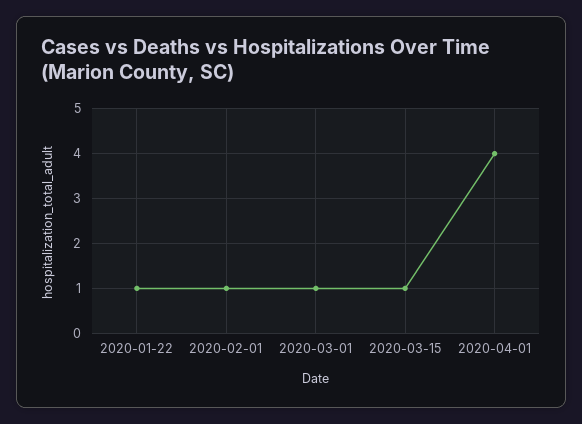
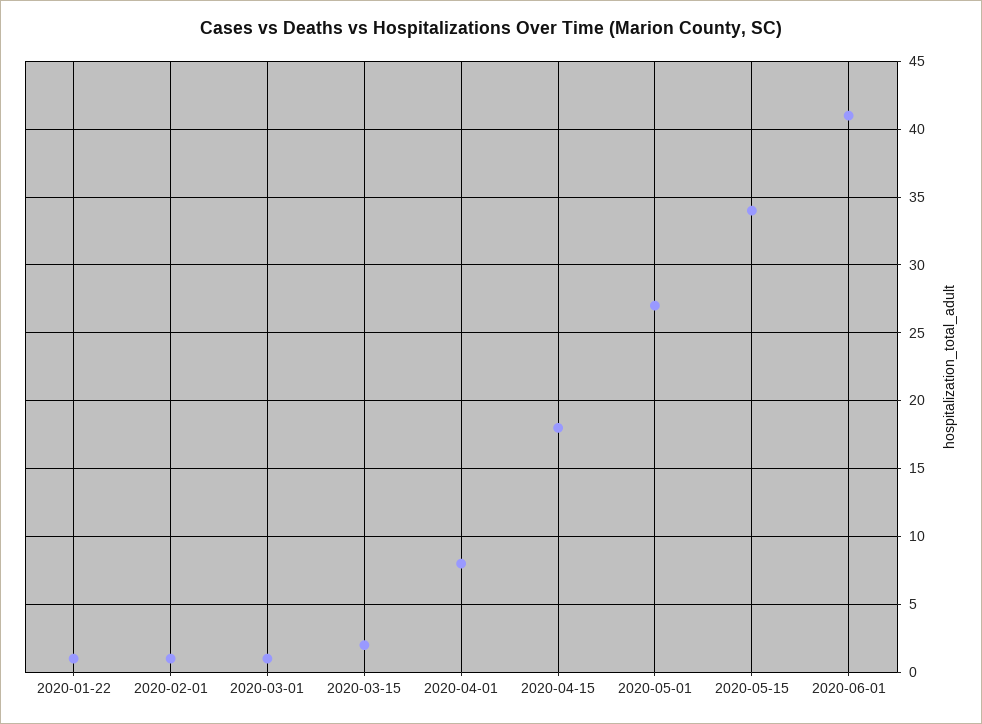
2020-03-15: 1 -> 2
2020-04-01: 4 -> 8
2020-04-15: none -> 18
2020-05-01: none -> 27
2020-05-15: none -> 34
2020-06-01: none -> 41

